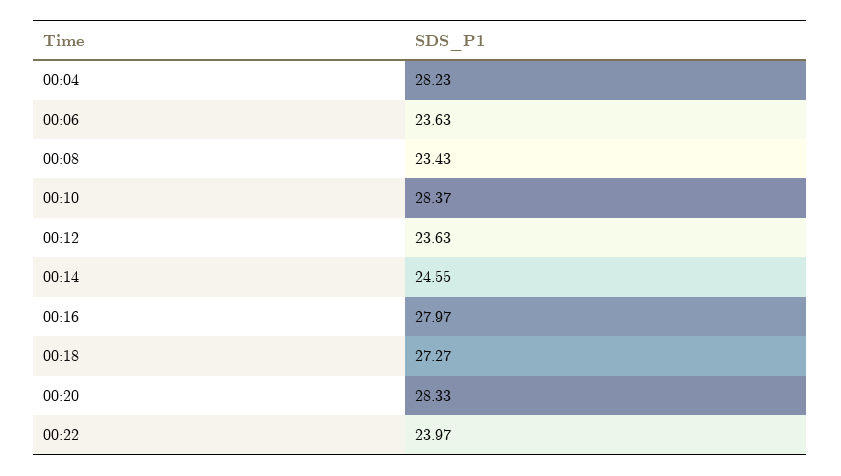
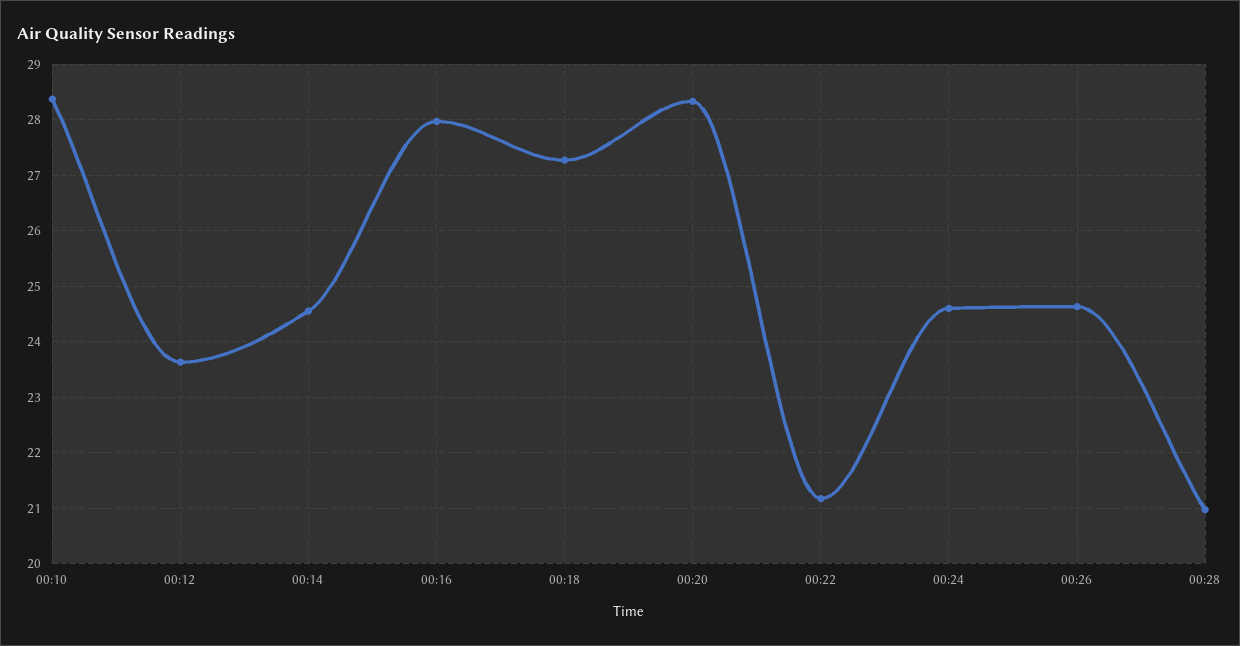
00:04: 28.23 -> none
00:06: 23.63 -> none
00:08: 23.43 -> none
00:22: 23.97 -> 21.2
00:24: none -> 24.6
00:26: none -> 24.6
00:28: none -> 21

